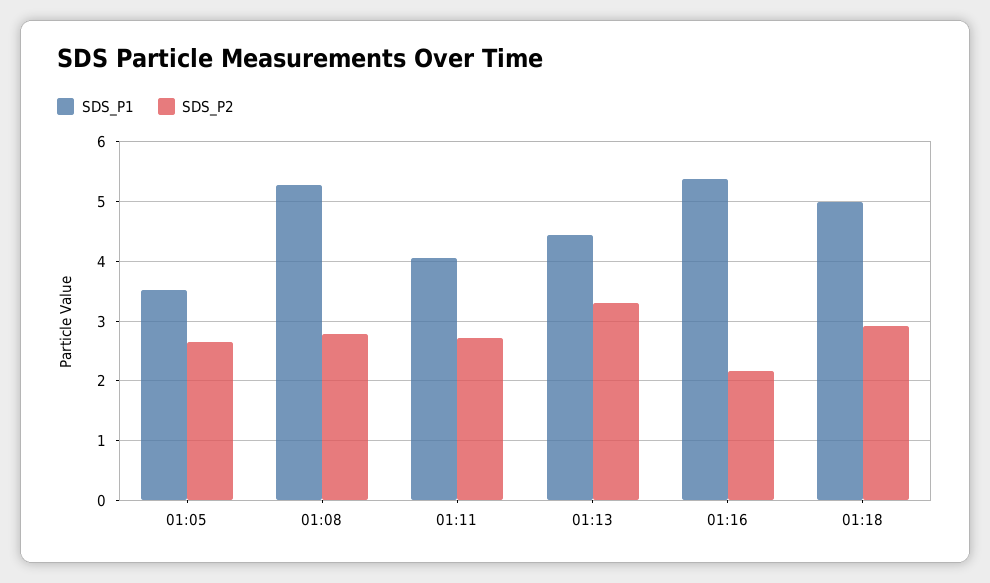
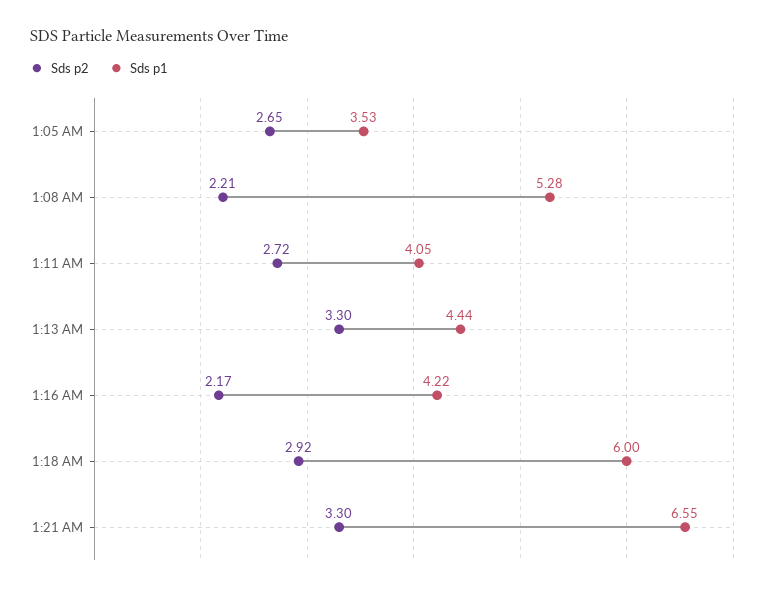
SDS_P2, 01:08: 2.8 -> 2.21
SDS_P1, 01:16: 5.4 -> 4.22
SDS_P1, 01:18: 5 -> 6
SDS_P2, 1:21 AM: none -> 3.3
SDS_P1, 1:21 AM: none -> 6.55

